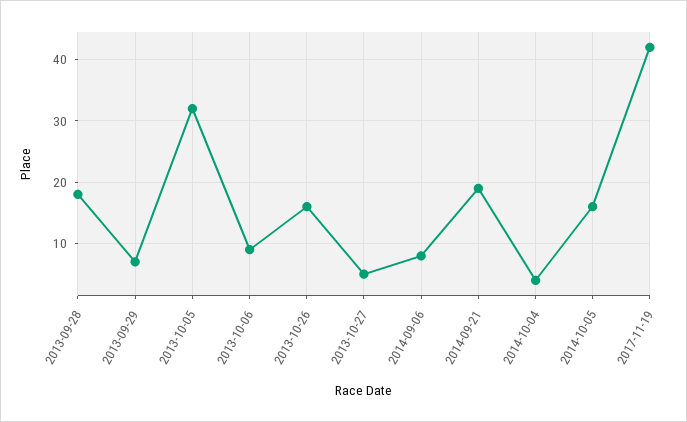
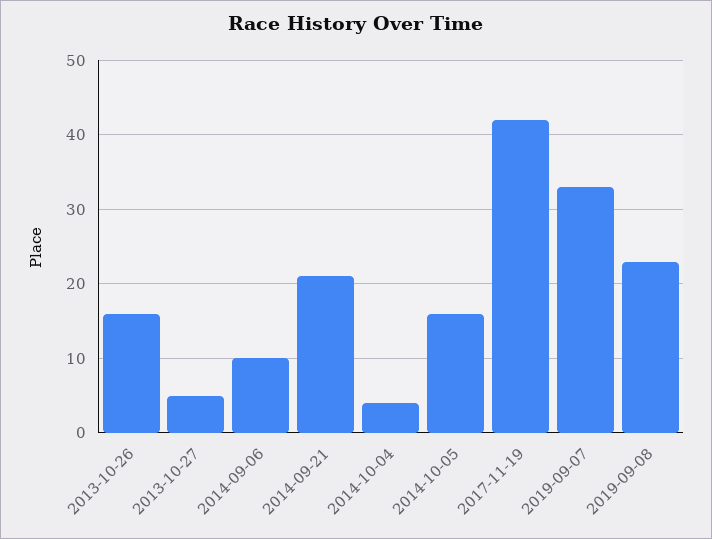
2013-09-28: 18 -> none
2013-09-29: 7 -> none
2013-10-05: 32 -> none
2013-10-06: 9 -> none
2014-09-06: 8 -> 10
2014-09-21: 19 -> 21
2019-09-07: none -> 33
2019-09-08: none -> 23

